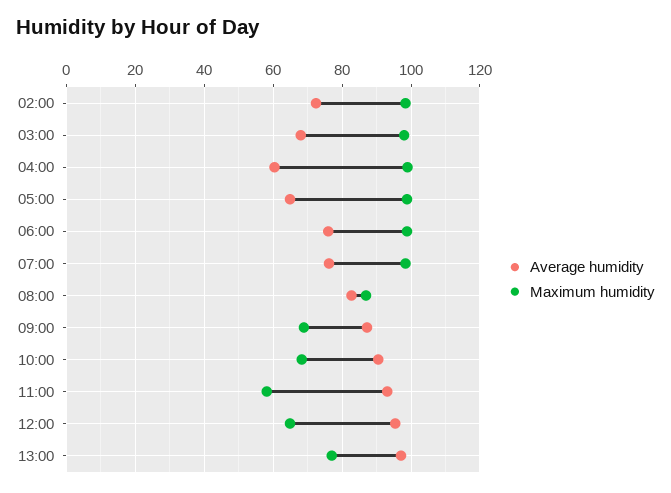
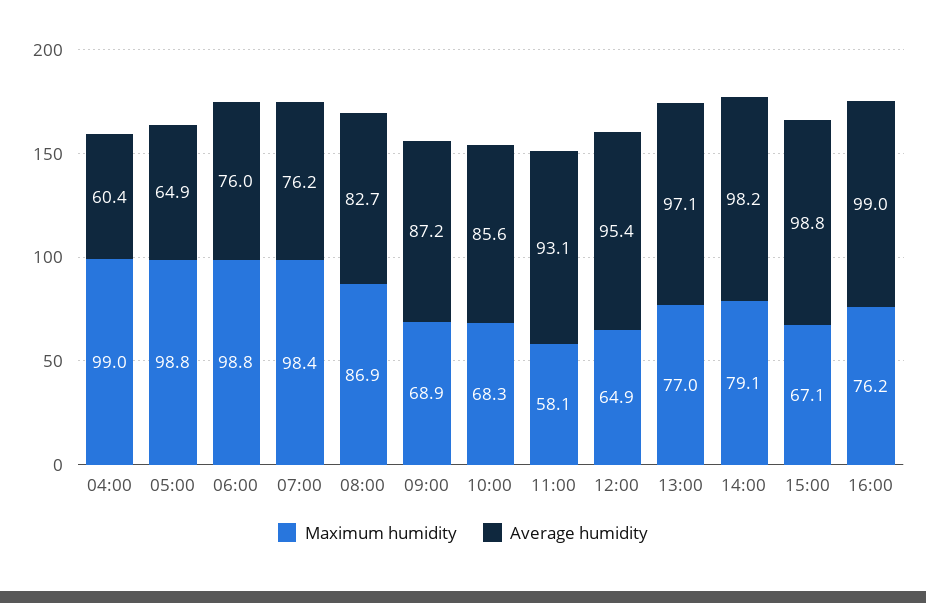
Average humidity, 02:00: 72 -> none
Maximum humidity, 02:00: 98 -> none
Average humidity, 03:00: 68 -> none
Maximum humidity, 03:00: 98 -> none
Average humidity, 10:00: 90 -> 85.6
Maximum humidity, 14:00: none -> 79.1
Average humidity, 14:00: none -> 98.2
Maximum humidity, 15:00: none -> 67.1
Average humidity, 15:00: none -> 98.8
Maximum humidity, 16:00: none -> 76.2
Average humidity, 16:00: none -> 99

